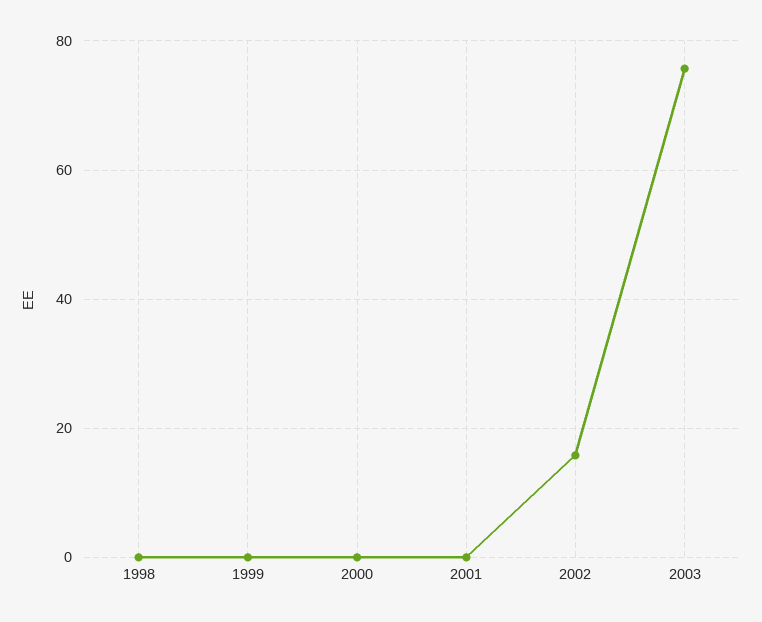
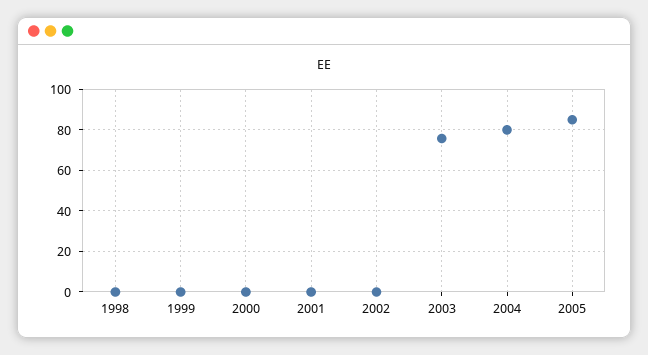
2002: 16 -> 0
2004: none -> 80
2005: none -> 85

